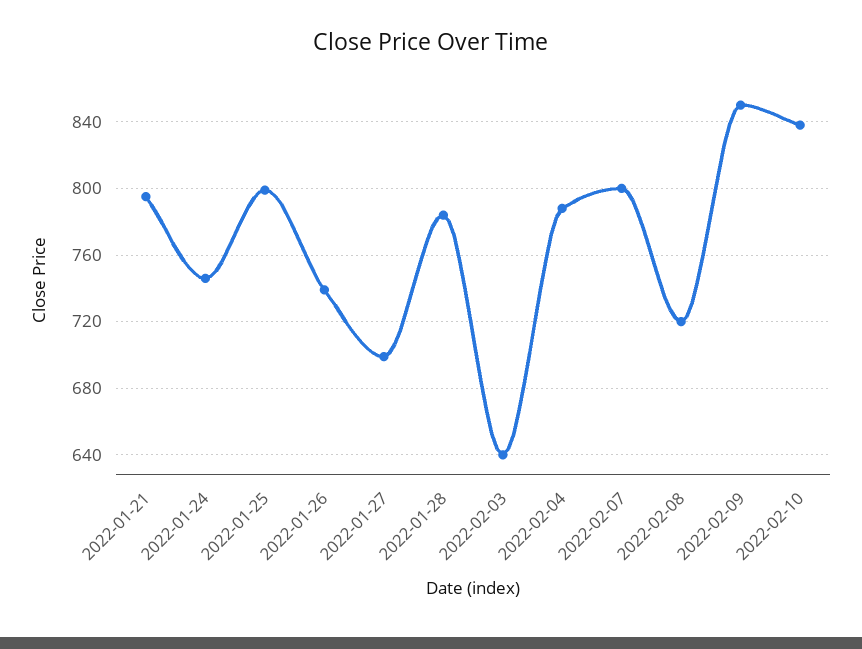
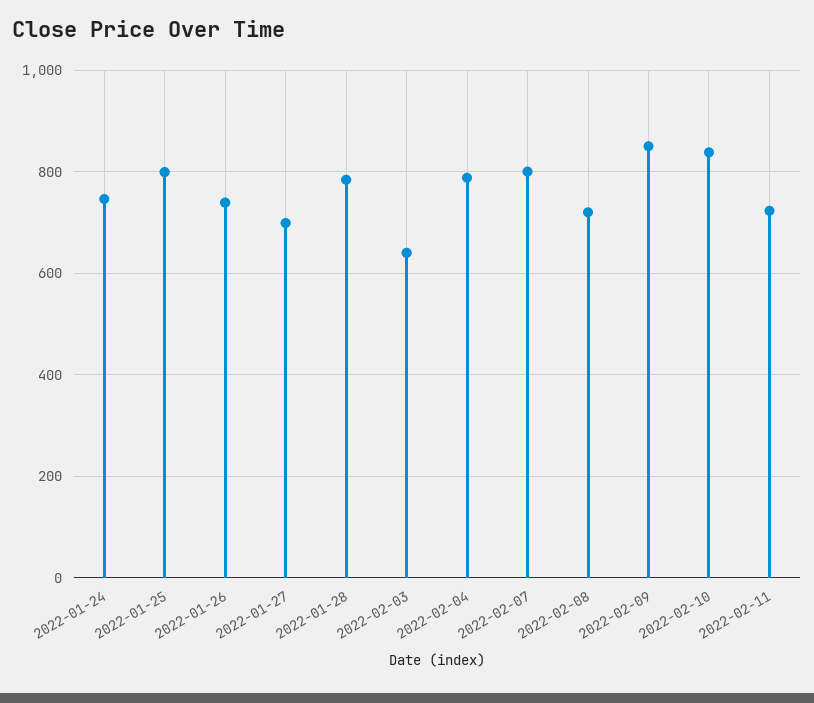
2022-01-21: 795 -> none
2022-02-11: none -> 720

